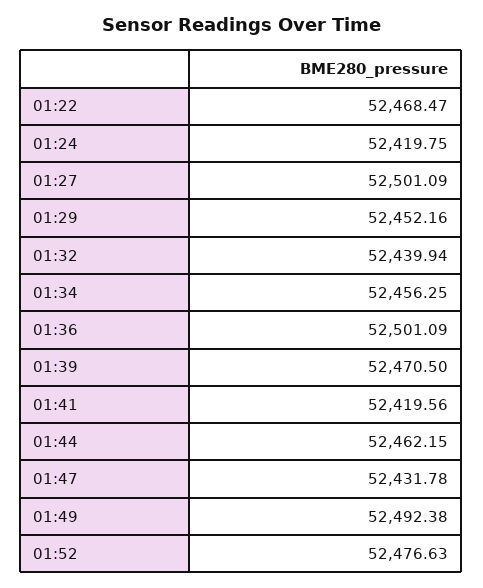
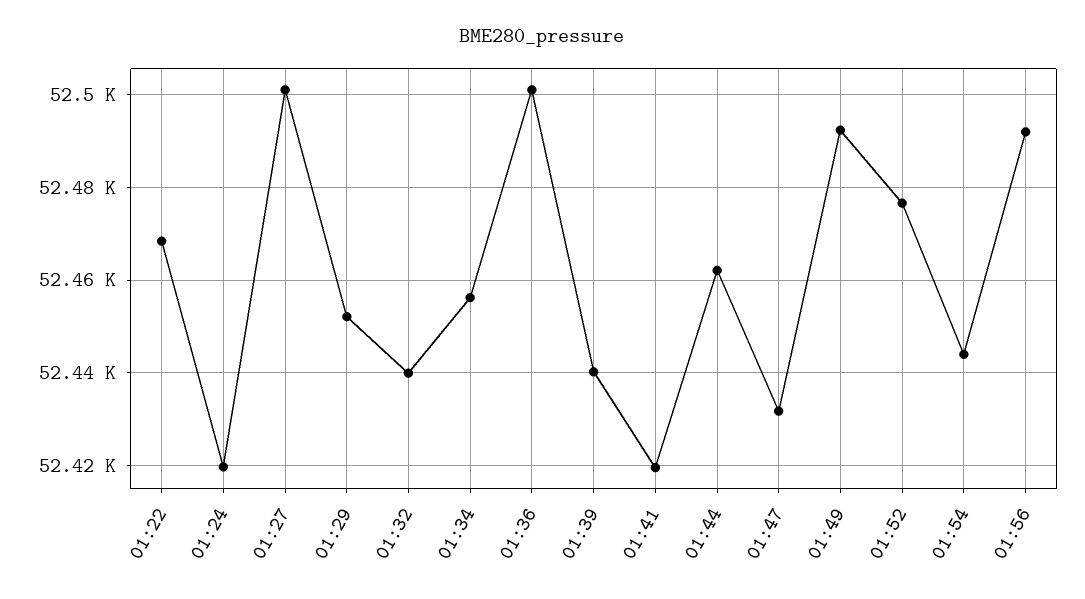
01:39: 52470.5 -> 52440
01:54: none -> 52444
01:56: none -> 52492

